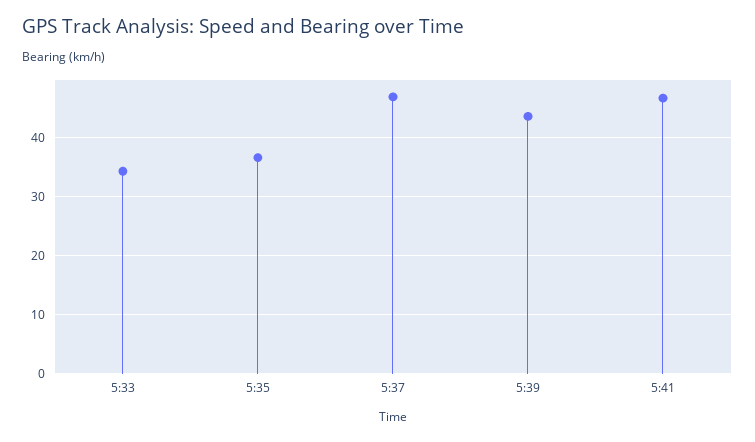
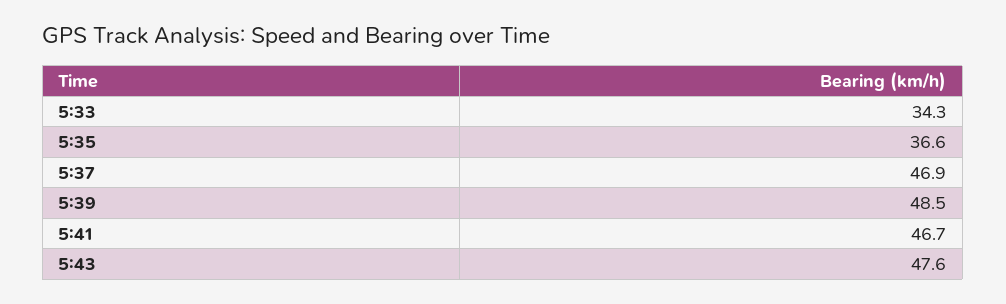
5:39: 44 -> 48.5
5:43: none -> 47.6

